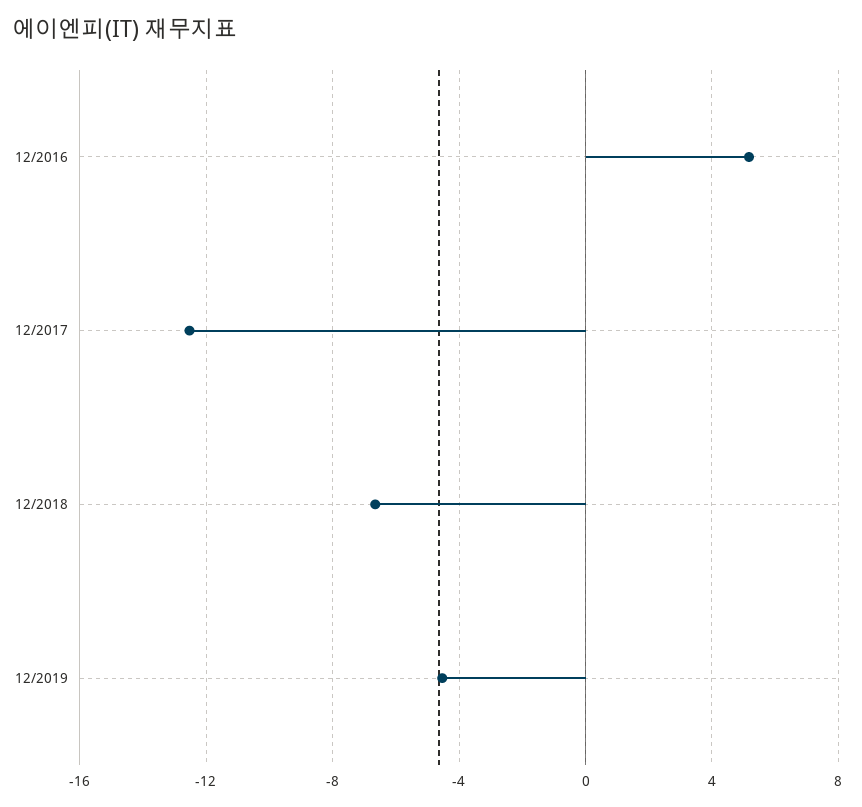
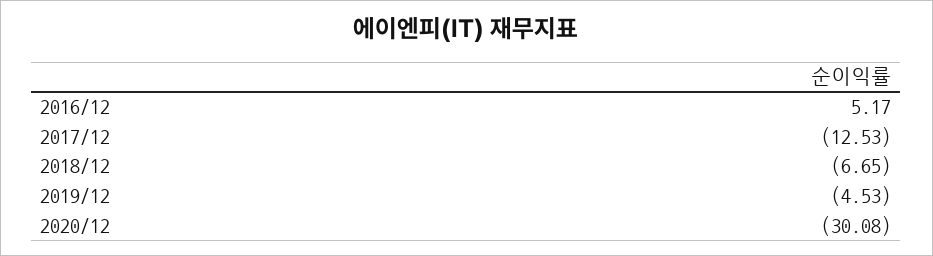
2020/12: none -> -30.08

